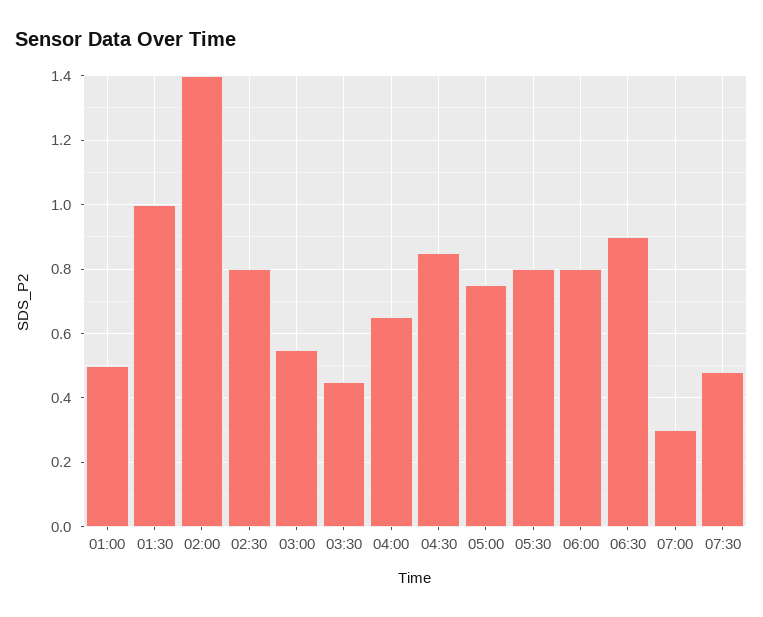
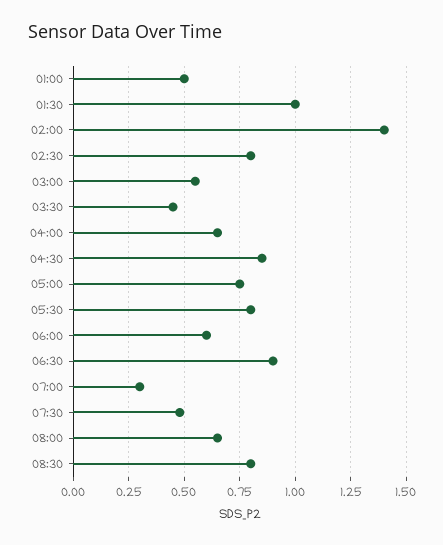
06:00: 0.8 -> 0.6
08:00: none -> 0.65
08:30: none -> 0.8

